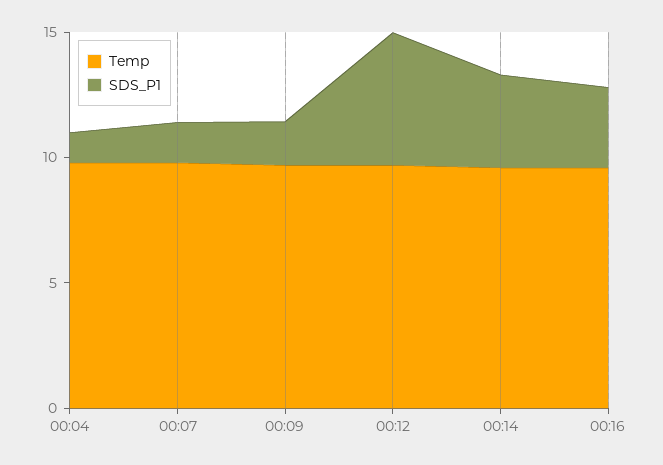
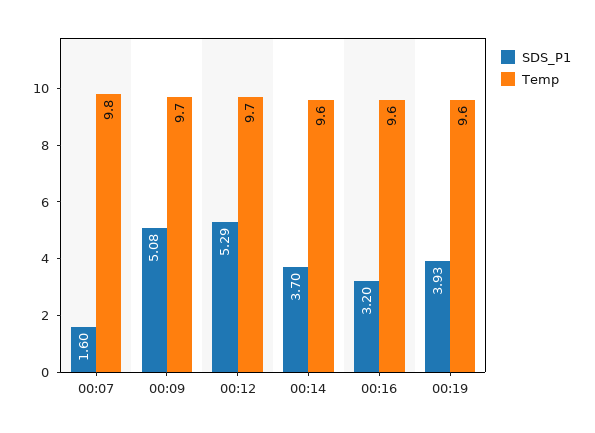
Temp, 00:04: 10 -> none
SDS_P1, 00:04: 1 -> none
SDS_P1, 00:09: 2 -> 5.08
SDS_P1, 00:19: none -> 3.93
Temp, 00:19: none -> 9.6

